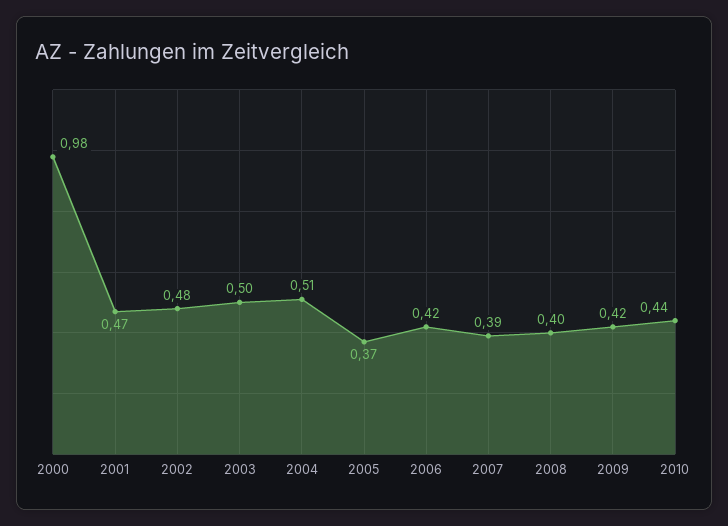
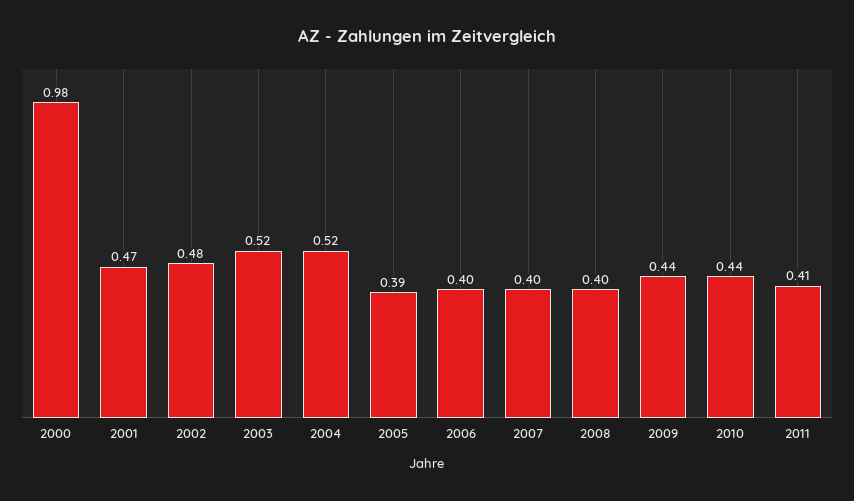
2003: 0.5 -> 0.52
2004: 0.51 -> 0.52
2005: 0.37 -> 0.39
2006: 0.42 -> 0.4
2007: 0.39 -> 0.4
2009: 0.42 -> 0.44
2011: none -> 0.41

